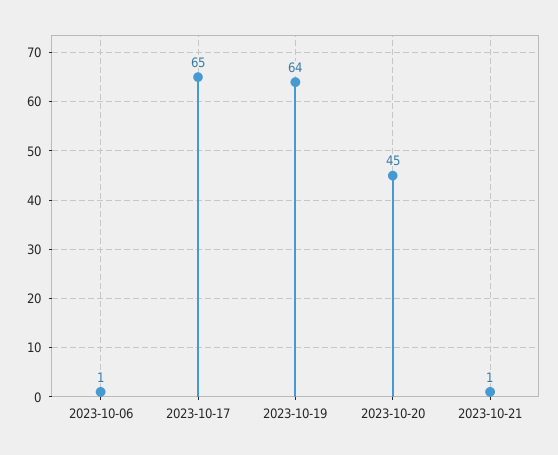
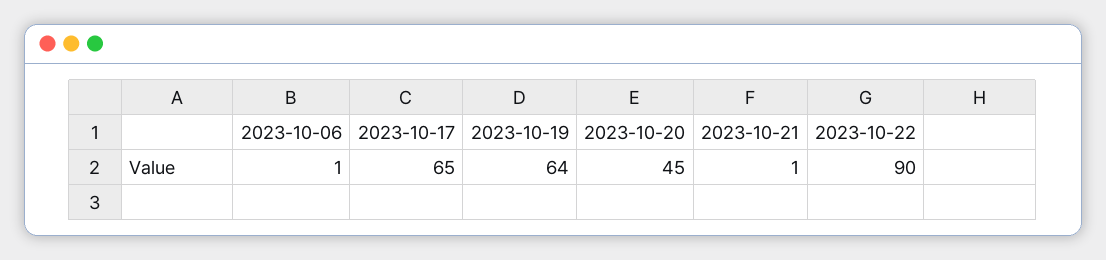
2023-10-22: none -> 90

